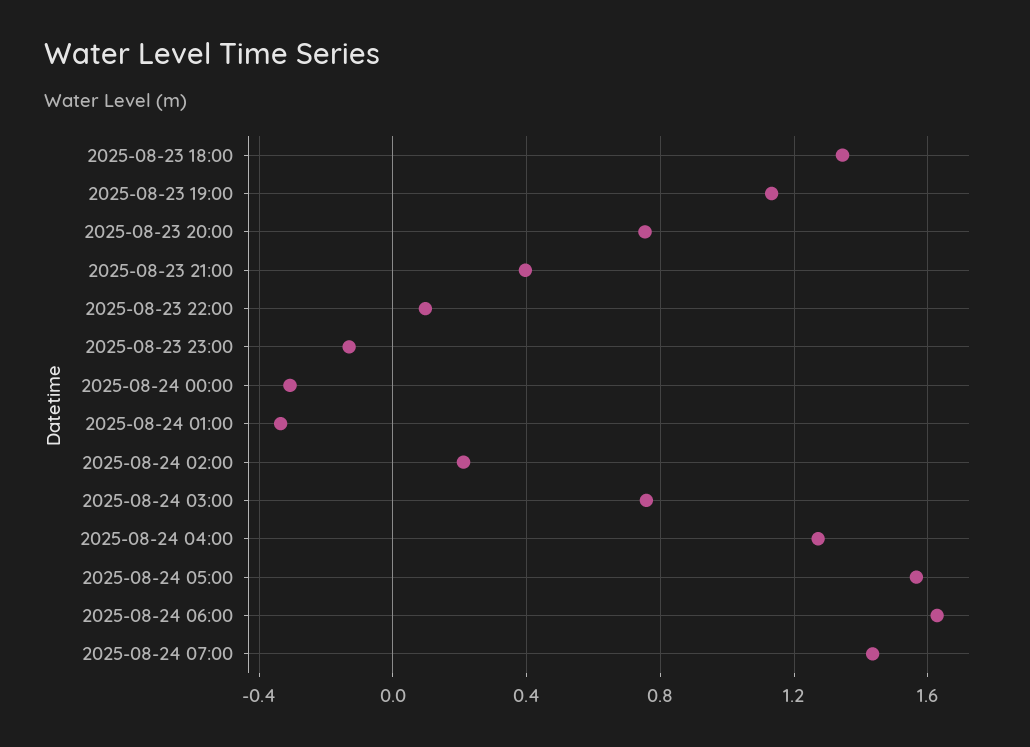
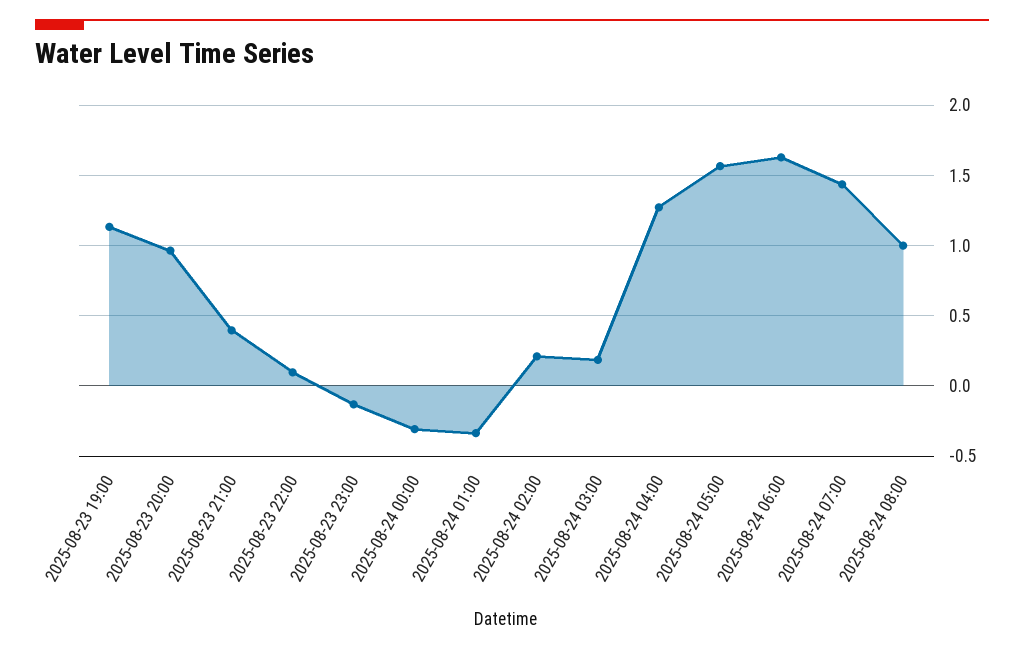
2025-08-23 18:00: 1.35 -> none
2025-08-23 20:00: 0.75 -> 0.95
2025-08-24 03:00: 0.75 -> 0.2
2025-08-24 08:00: none -> 1

